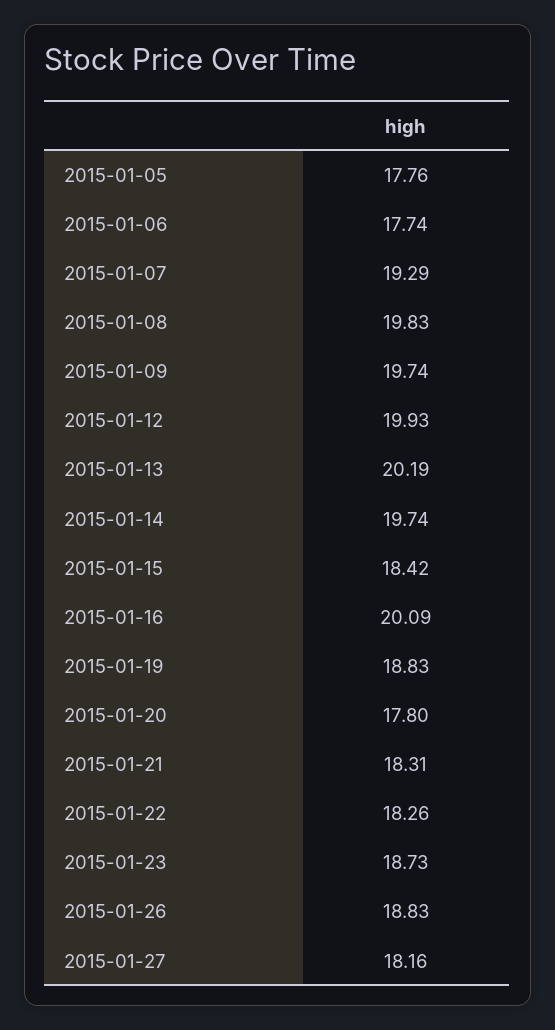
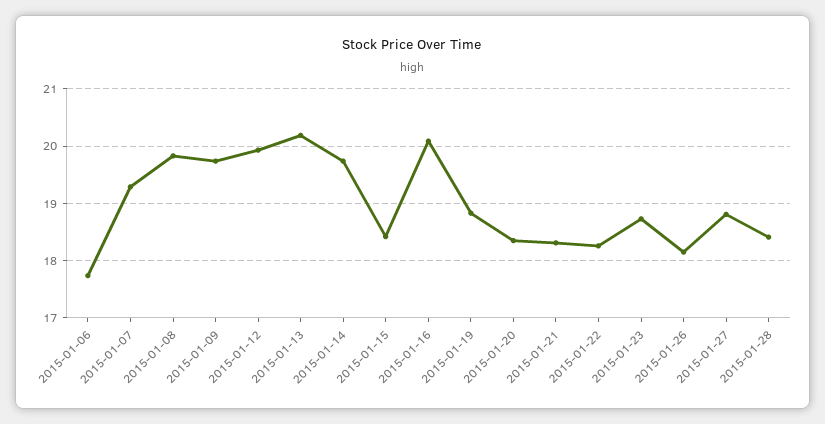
2015-01-05: 17.76 -> none
2015-01-20: 17.8 -> 18.4
2015-01-26: 18.83 -> 18.2
2015-01-27: 18.16 -> 18.8
2015-01-28: none -> 18.4

